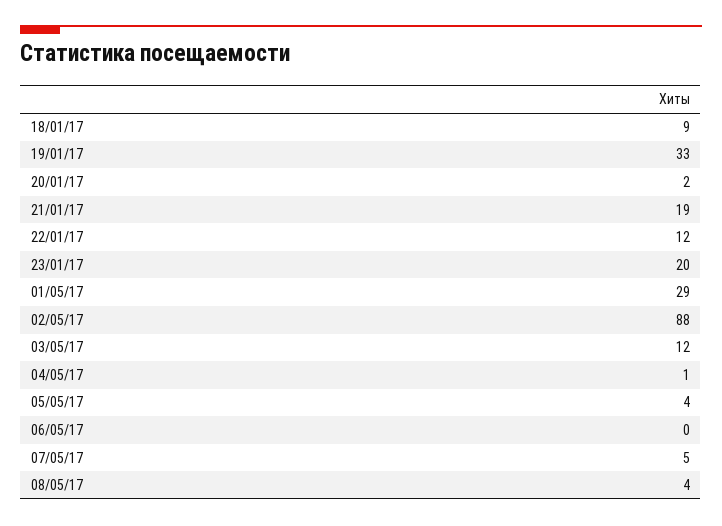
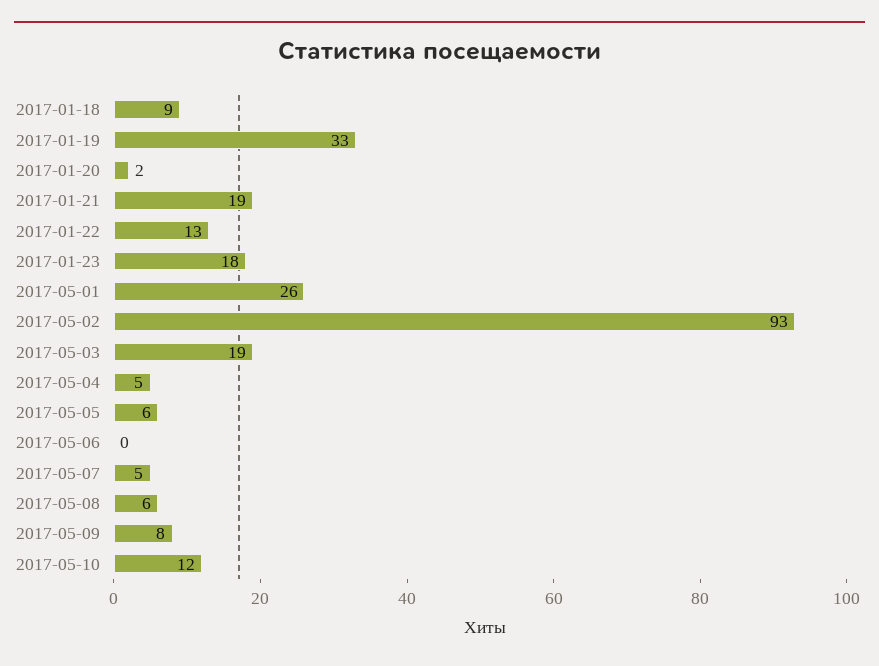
22/01/17: 12 -> 13
23/01/17: 20 -> 18
01/05/17: 29 -> 26
02/05/17: 88 -> 93
03/05/17: 12 -> 19
04/05/17: 1 -> 5
05/05/17: 4 -> 6
08/05/17: 4 -> 6
2017-05-09: none -> 8
2017-05-10: none -> 12

